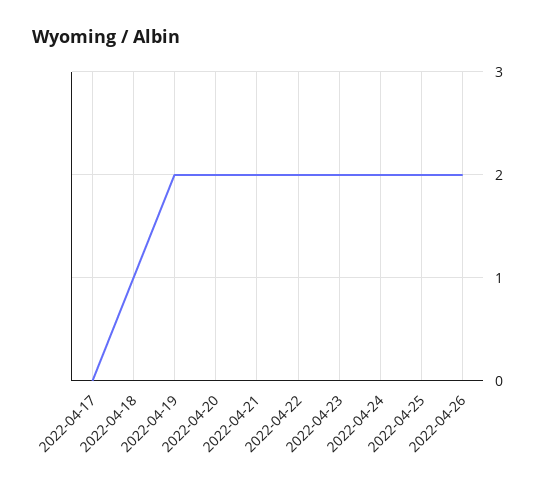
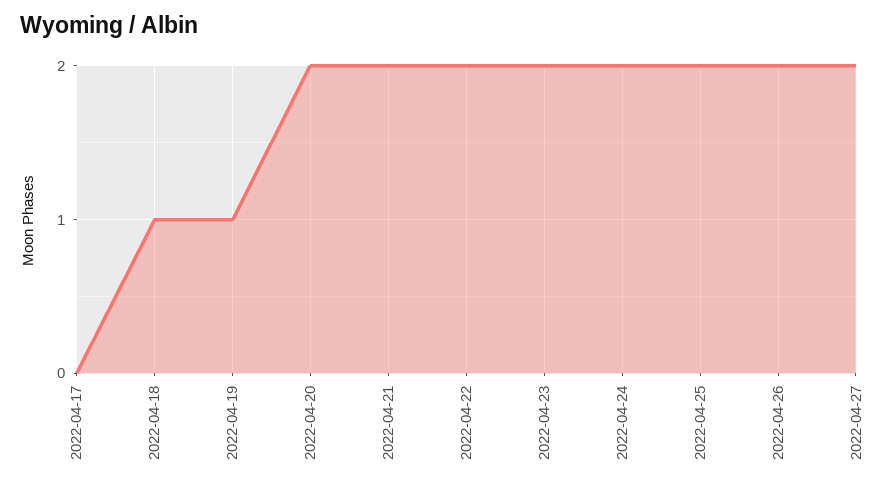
2022-04-19: 2 -> 1
2022-04-27: none -> 2

